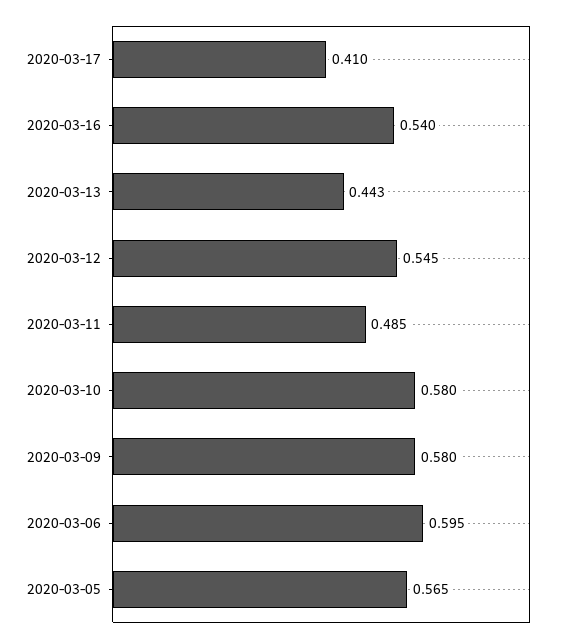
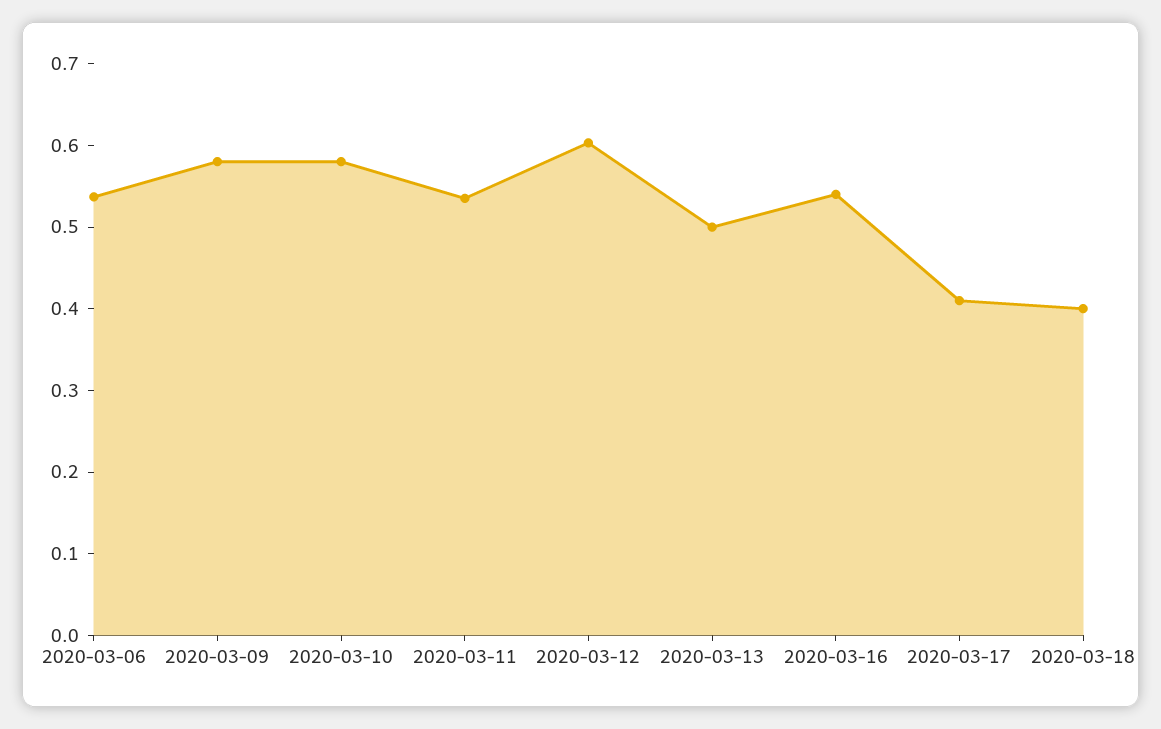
2020-03-13: 0.443 -> 0.5
2020-03-12: 0.545 -> 0.6
2020-03-11: 0.485 -> 0.54
2020-03-06: 0.595 -> 0.54
2020-03-05: 0.565 -> none
2020-03-18: none -> 0.4

